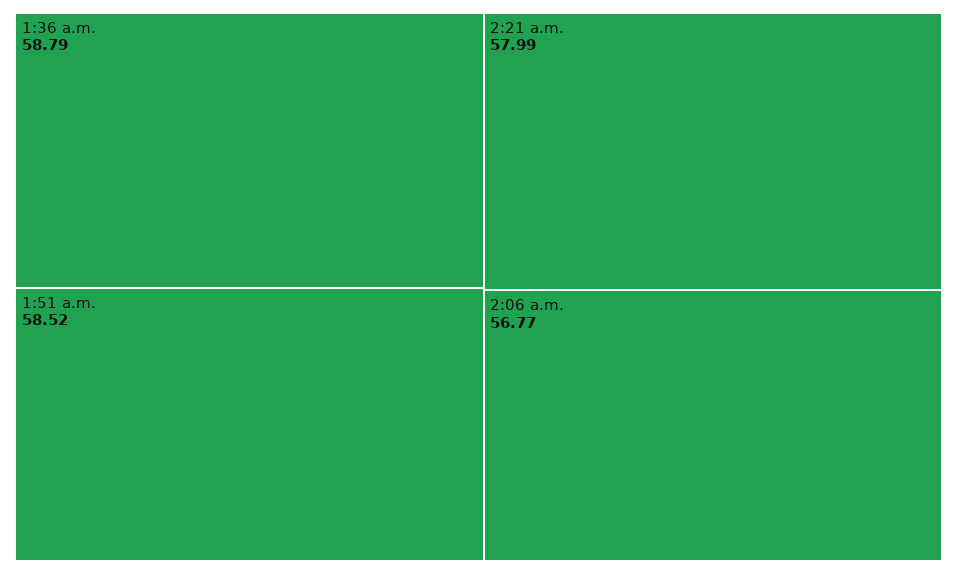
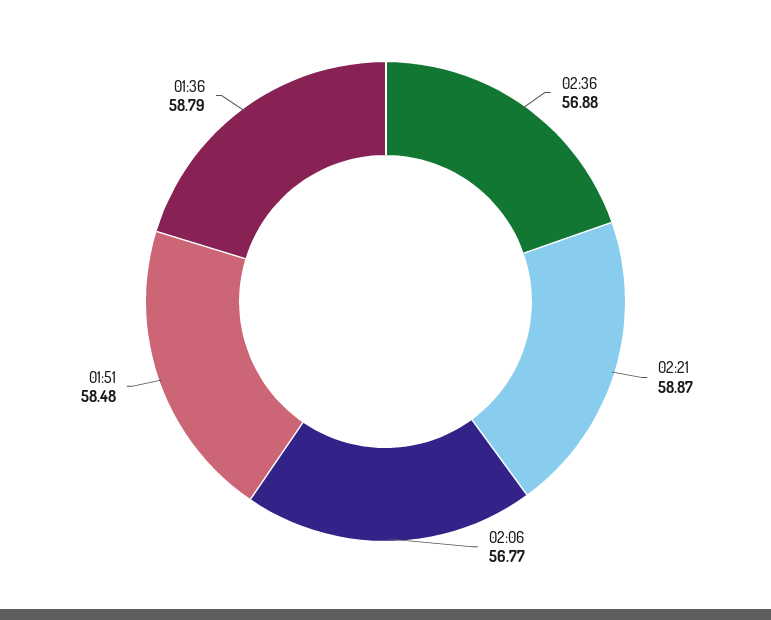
1:51 a.m.: 58.52 -> 58.48
2:21 a.m.: 57.99 -> 58.87
02:36: none -> 56.88

